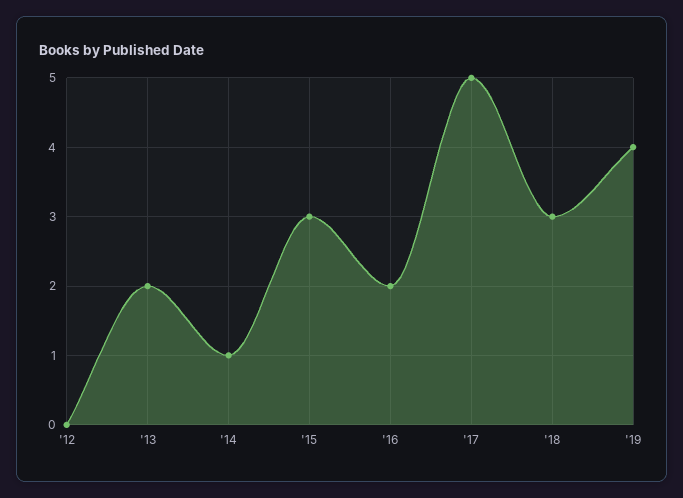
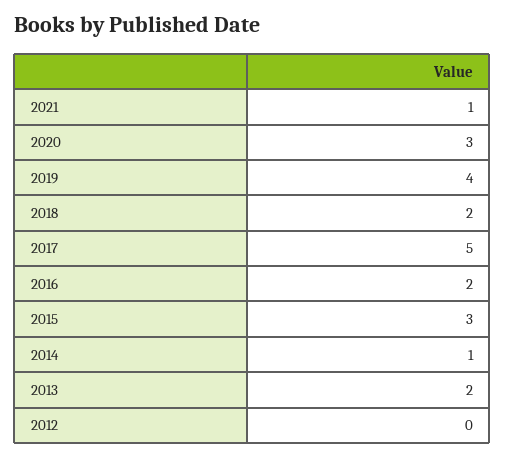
'18: 3 -> 2
2021: none -> 1
2020: none -> 3

